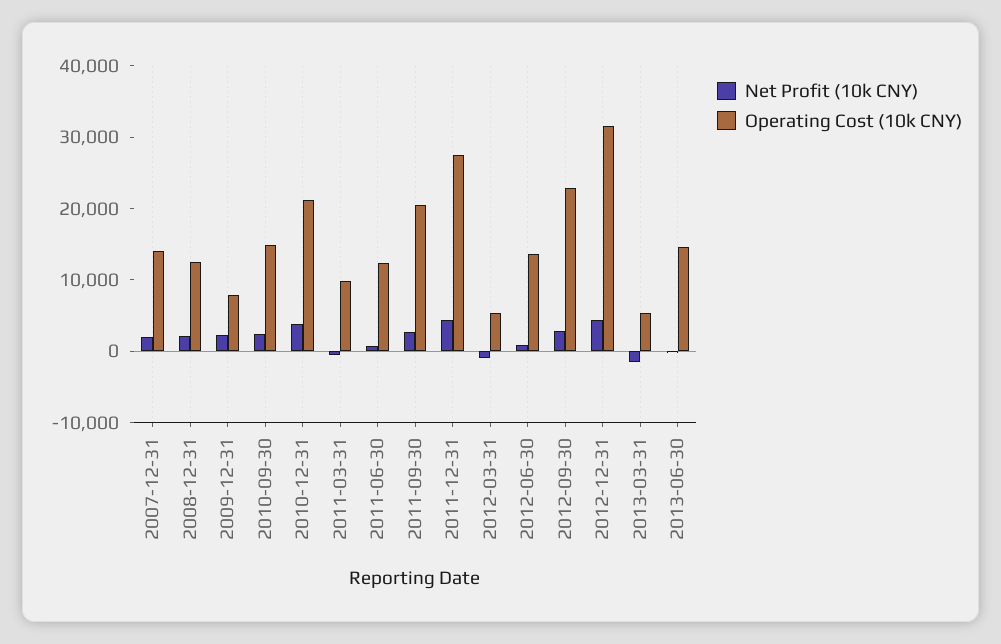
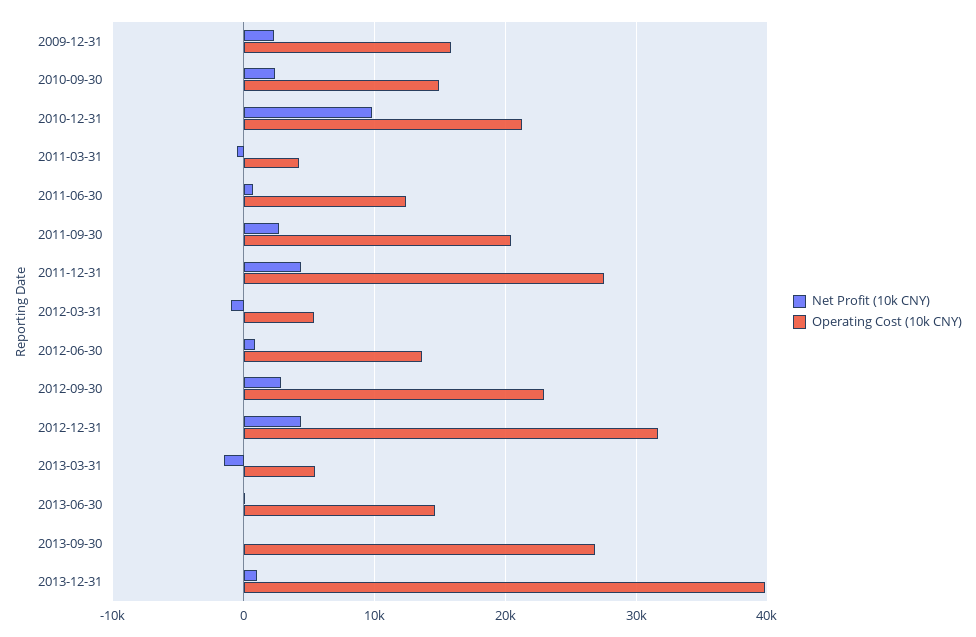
Net Profit (10k CNY), 2007-12-31: 2000 -> none
Operating Cost (10k CNY), 2007-12-31: 14000 -> none
Net Profit (10k CNY), 2008-12-31: 2000 -> none
Operating Cost (10k CNY), 2008-12-31: 12000 -> none
Operating Cost (10k CNY), 2009-12-31: 8000 -> 16000
Net Profit (10k CNY), 2010-12-31: 4000 -> 10000
Operating Cost (10k CNY), 2011-03-31: 10000 -> 4000
Net Profit (10k CNY), 2013-09-30: none -> 0
Operating Cost (10k CNY), 2013-09-30: none -> 27000
Net Profit (10k CNY), 2013-12-31: none -> 1000
Operating Cost (10k CNY), 2013-12-31: none -> 40000

